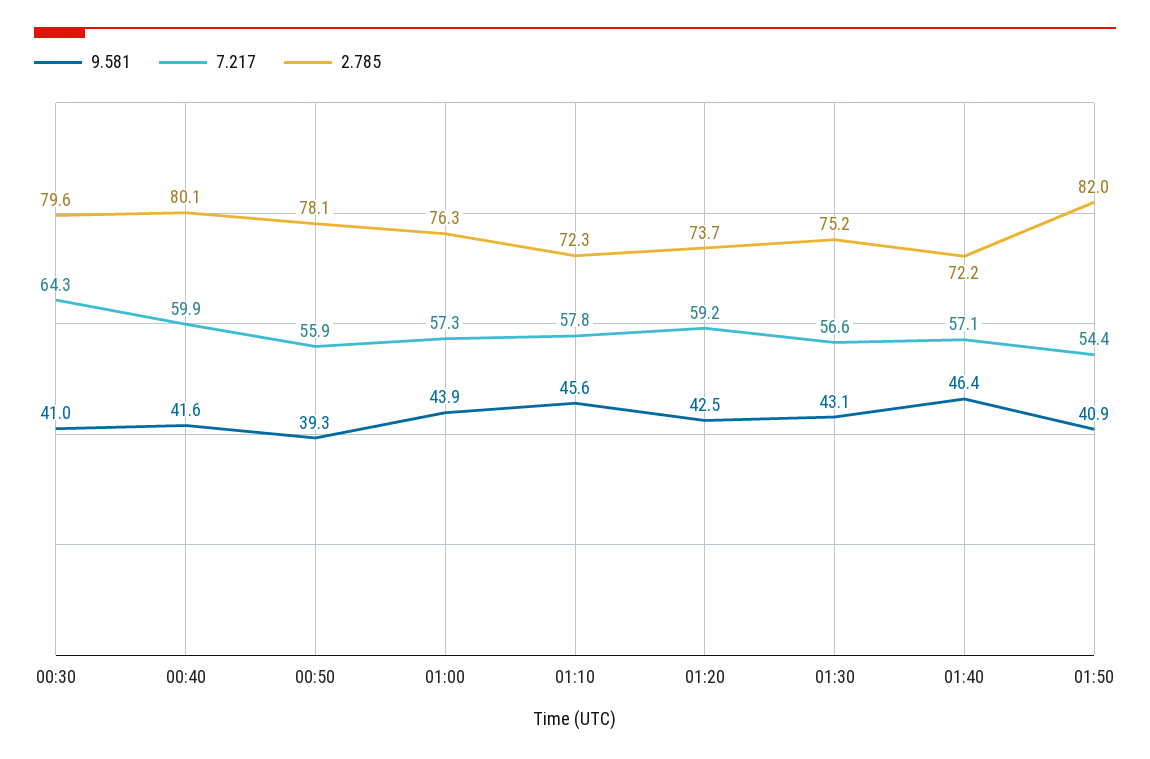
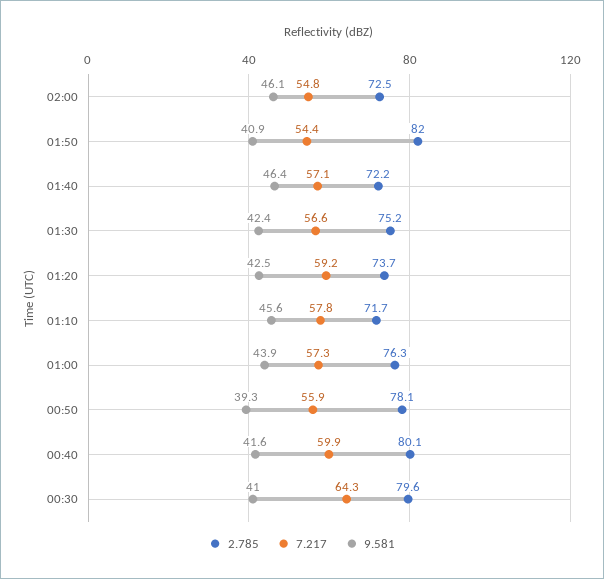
2.785, 01:10: 72.3 -> 71.7
9.581, 01:30: 43.1 -> 42.4
2.785, 02:00: none -> 72.5
7.217, 02:00: none -> 54.8
9.581, 02:00: none -> 46.1

